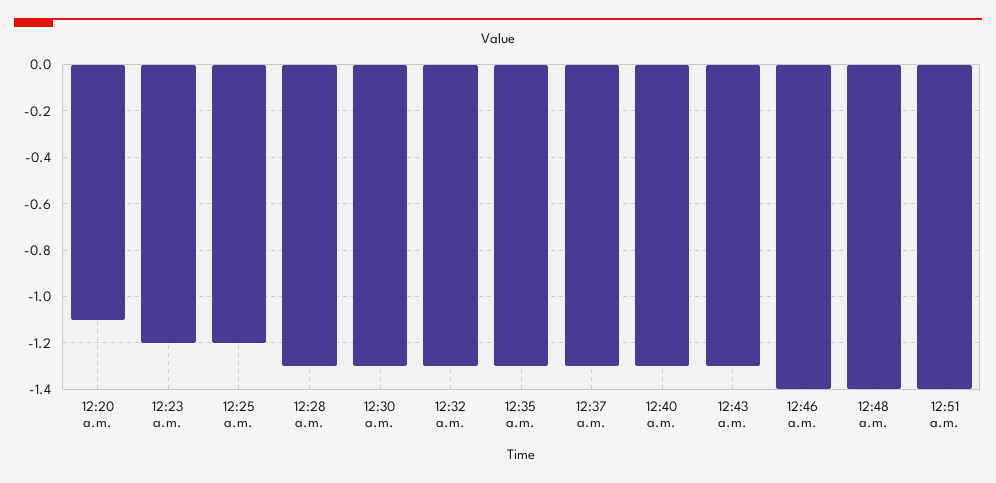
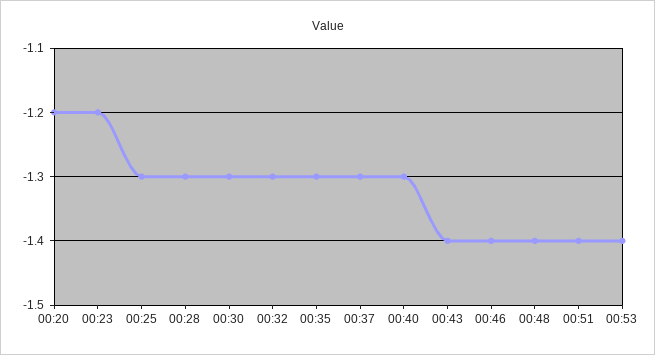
12:20 a.m.: -1.1 -> -1.2
12:25 a.m.: -1.2 -> -1.3
12:43 a.m.: -1.3 -> -1.4
00:53: none -> -1.4

